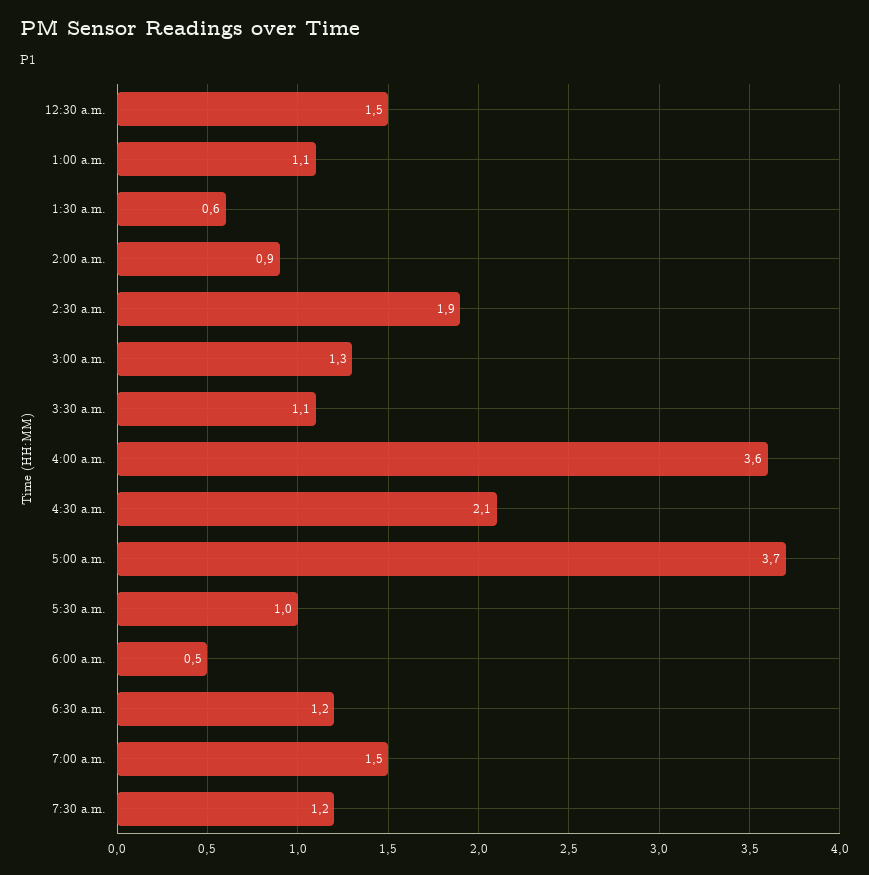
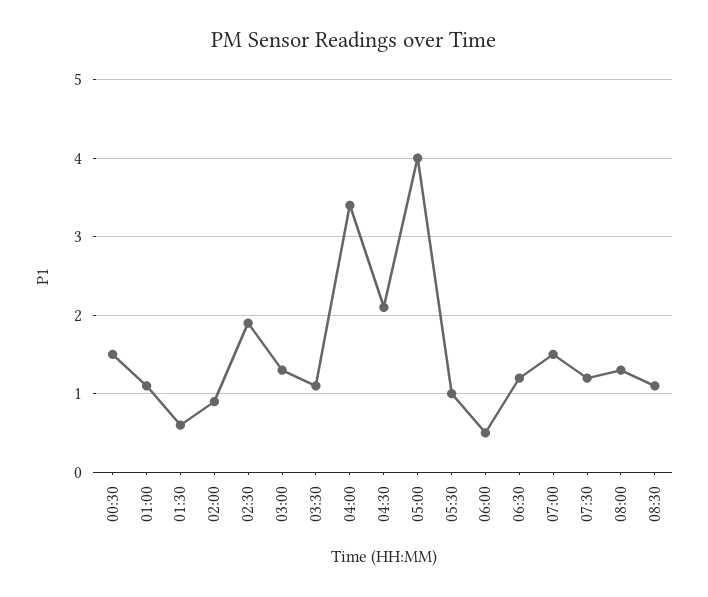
4:00 a.m.: 3.6 -> 3.4
5:00 a.m.: 3.7 -> 4
08:00: none -> 1.3
08:30: none -> 1.1

